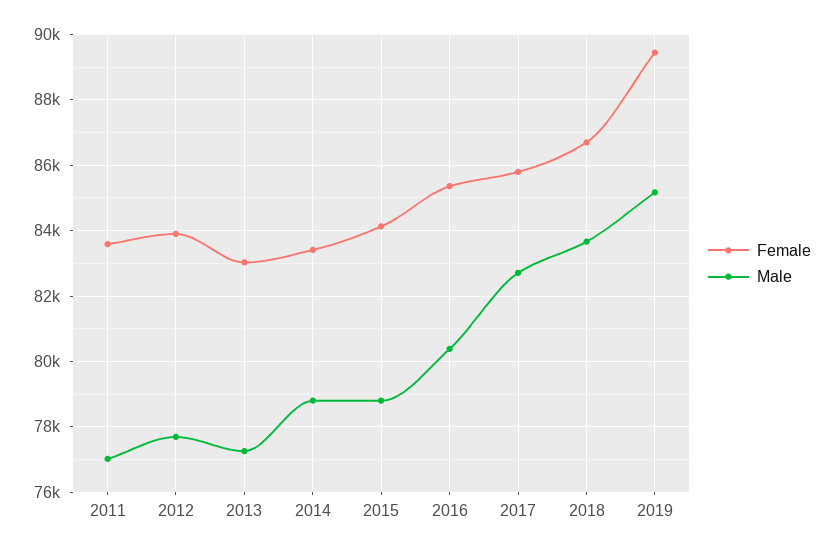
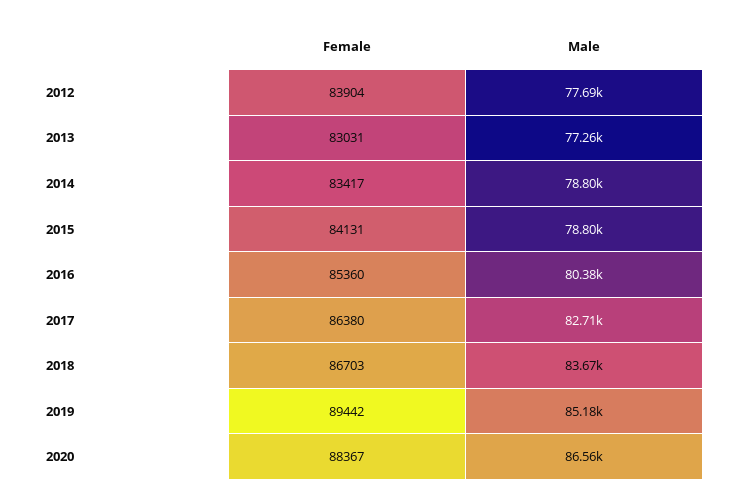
Female, 2011: 83600 -> none
Male, 2011: 77000 -> none
Female, 2017: 85800 -> 86380
Female, 2020: none -> 88367
Male, 2020: none -> 86560

